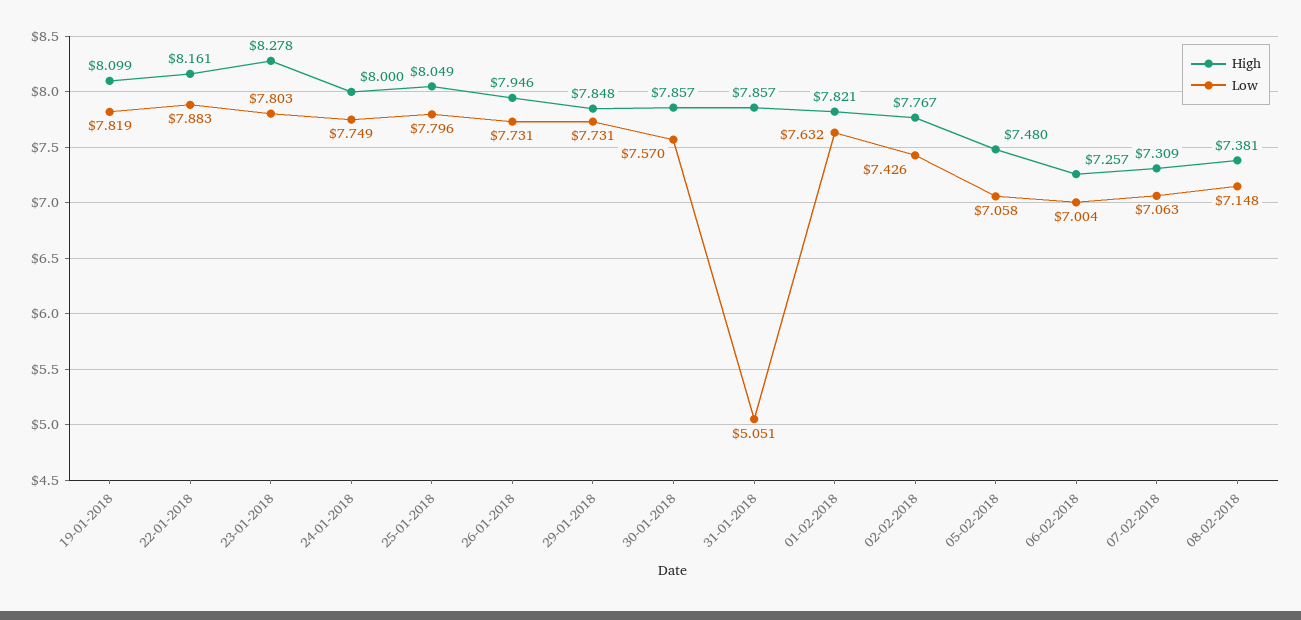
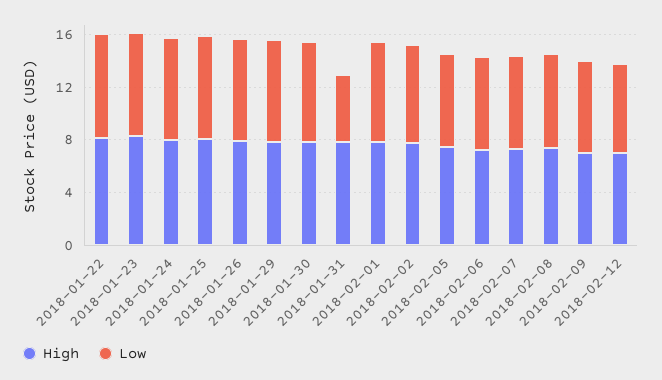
High, 19-01-2018: 8.099 -> none
Low, 19-01-2018: 7.819 -> none
High, 2018-02-09: none -> 7
Low, 2018-02-09: none -> 7
High, 2018-02-12: none -> 7
Low, 2018-02-12: none -> 7

